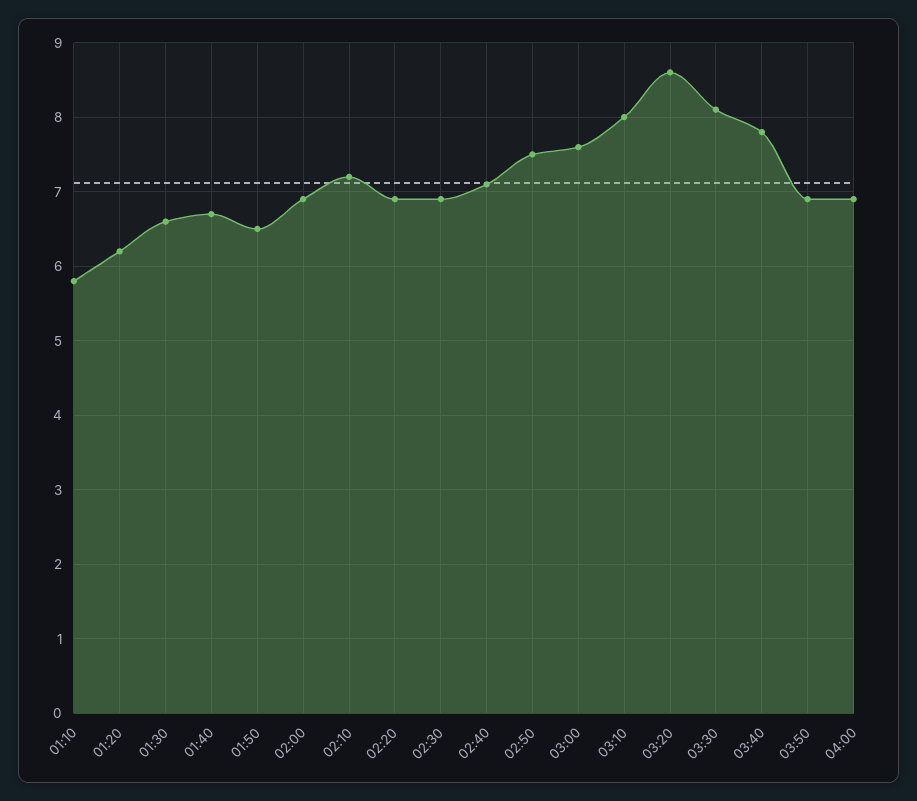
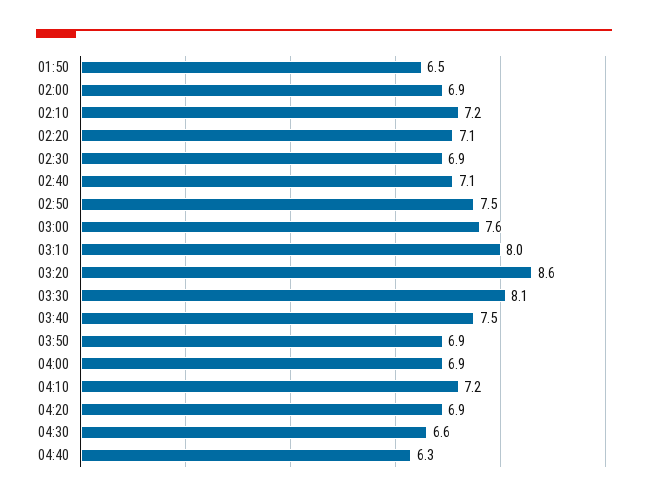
01:10: 5.8 -> none
01:20: 6.2 -> none
01:30: 6.6 -> none
01:40: 6.7 -> none
02:20: 6.9 -> 7.1
03:40: 7.8 -> 7.5
04:10: none -> 7.2
04:20: none -> 6.9
04:30: none -> 6.6
04:40: none -> 6.3

